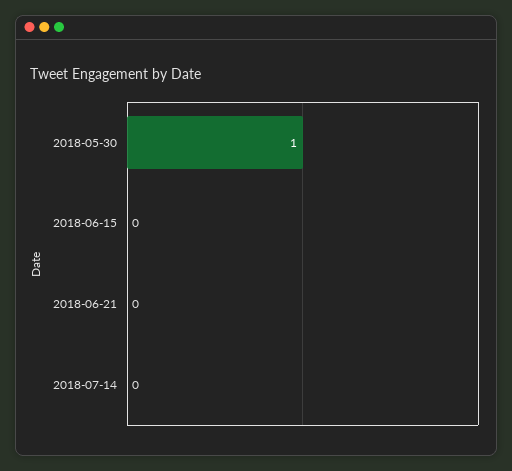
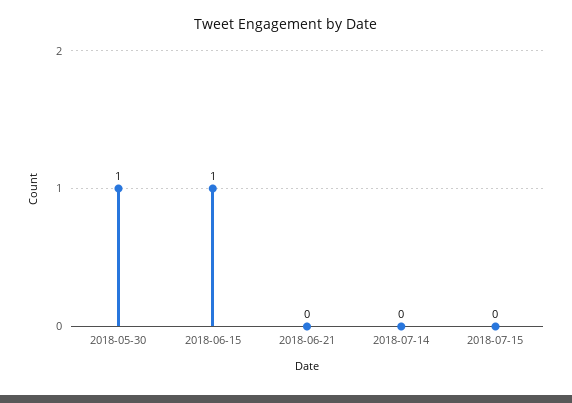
2018-06-15: 0 -> 1
2018-07-15: none -> 0

